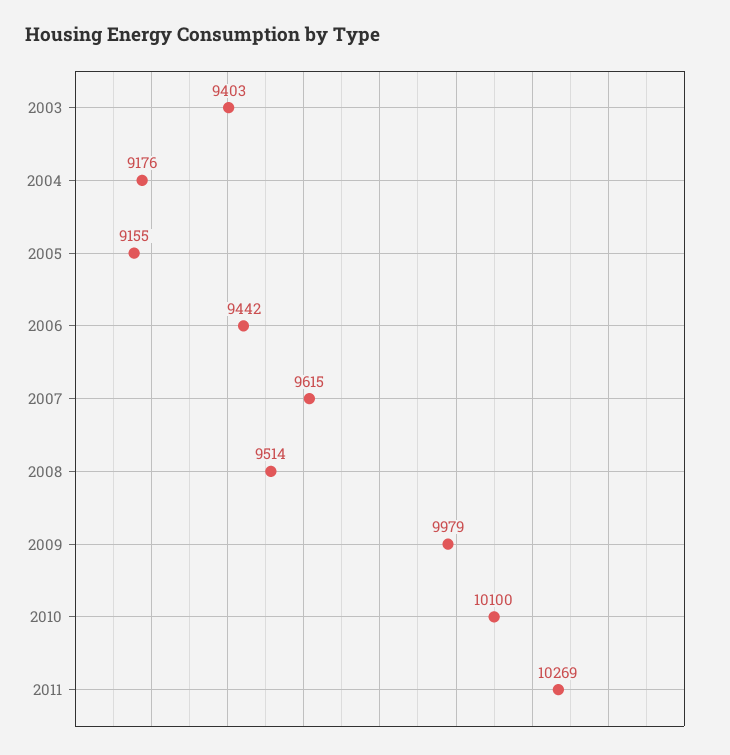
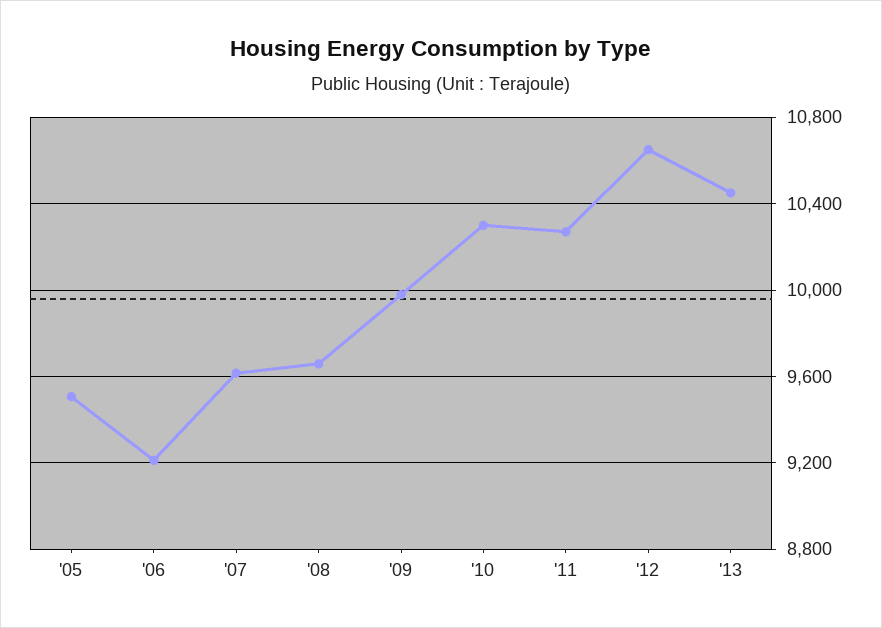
2003: 9403 -> none
2004: 9176 -> none
2005: 9155 -> 9500
2006: 9442 -> 9200
2008: 9514 -> 9650
2010: 10100 -> 10300
'12: none -> 10650
'13: none -> 10450

